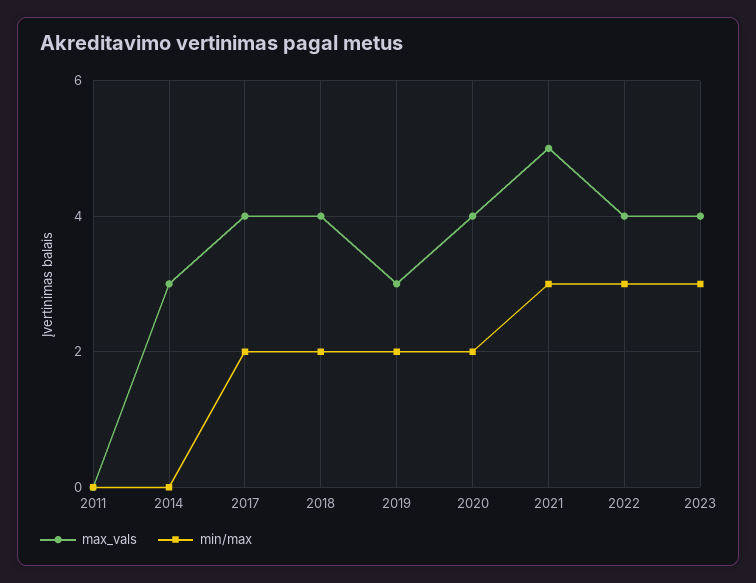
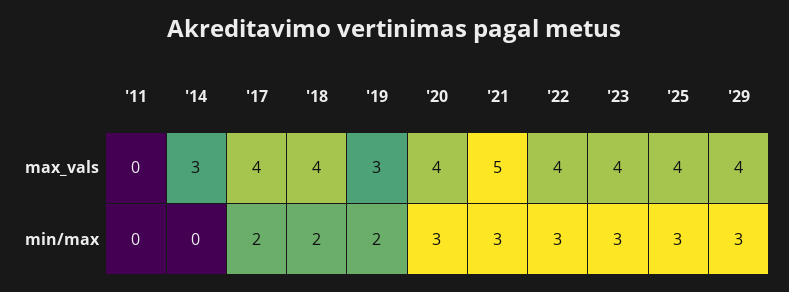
min/max, 2020: 2 -> 3
max_vals, '25: none -> 4
max_vals, '29: none -> 4
min/max, '25: none -> 3
min/max, '29: none -> 3

